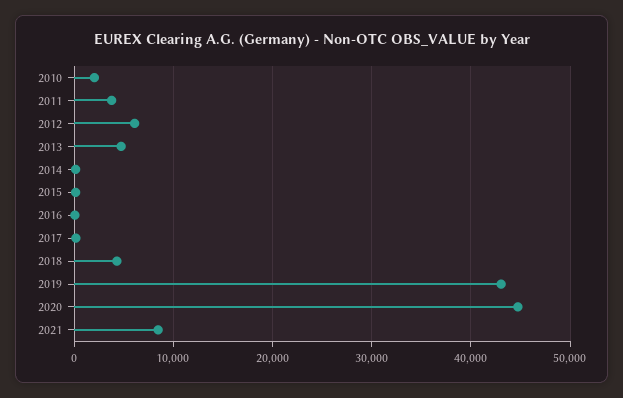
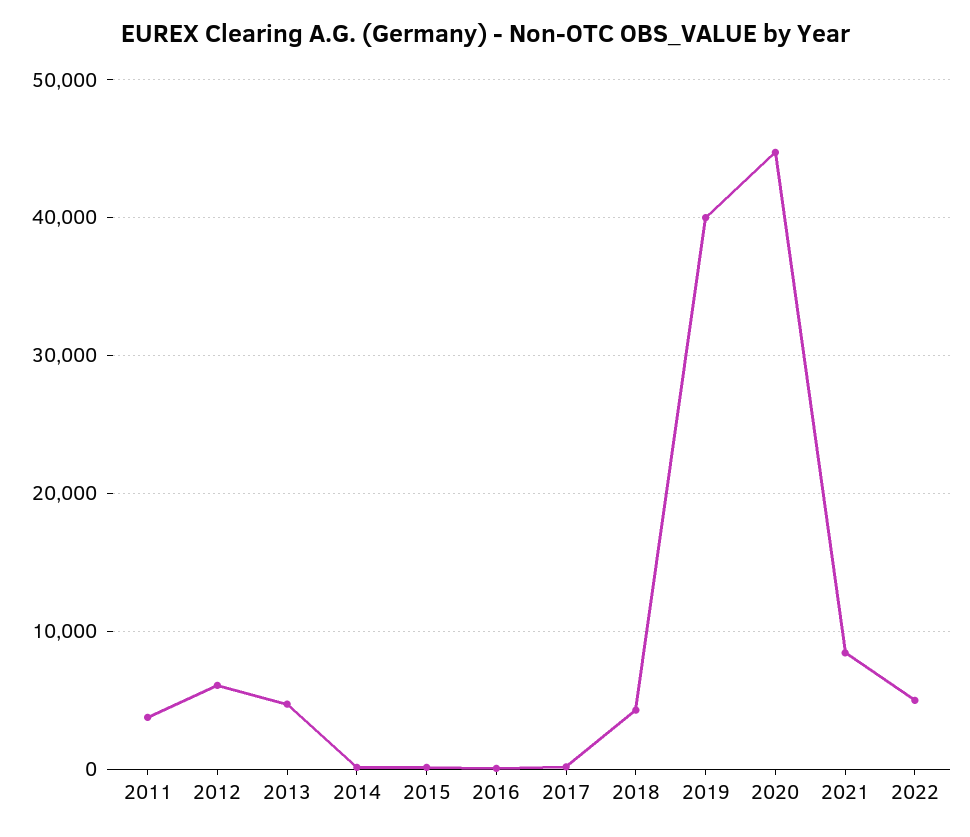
2010: 2000 -> none
2019: 43000 -> 40000
2022: none -> 5000

